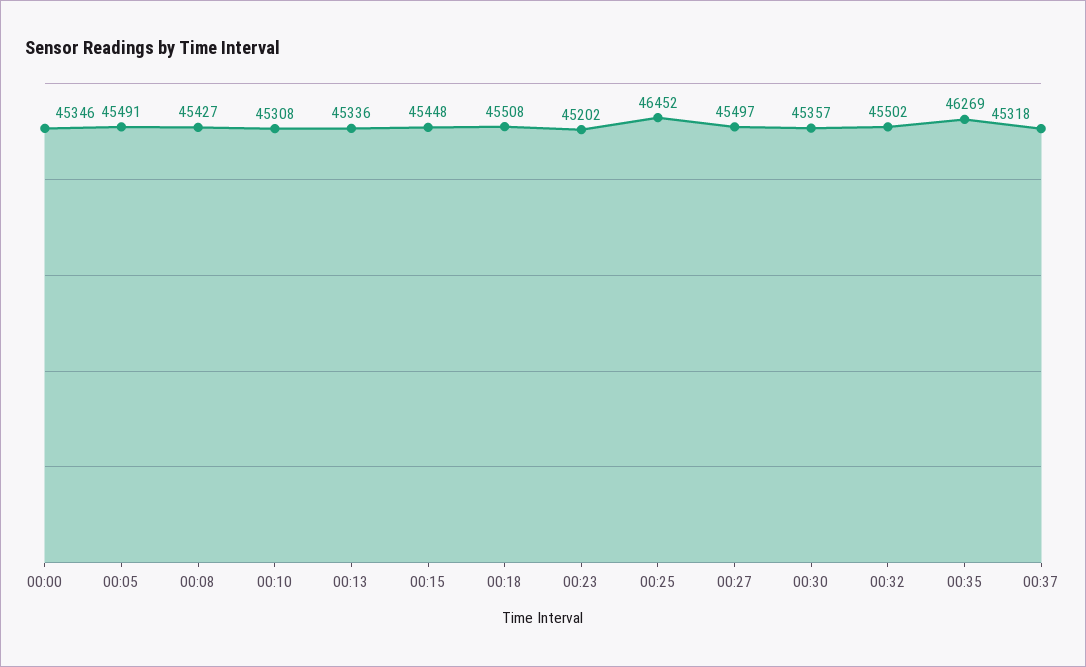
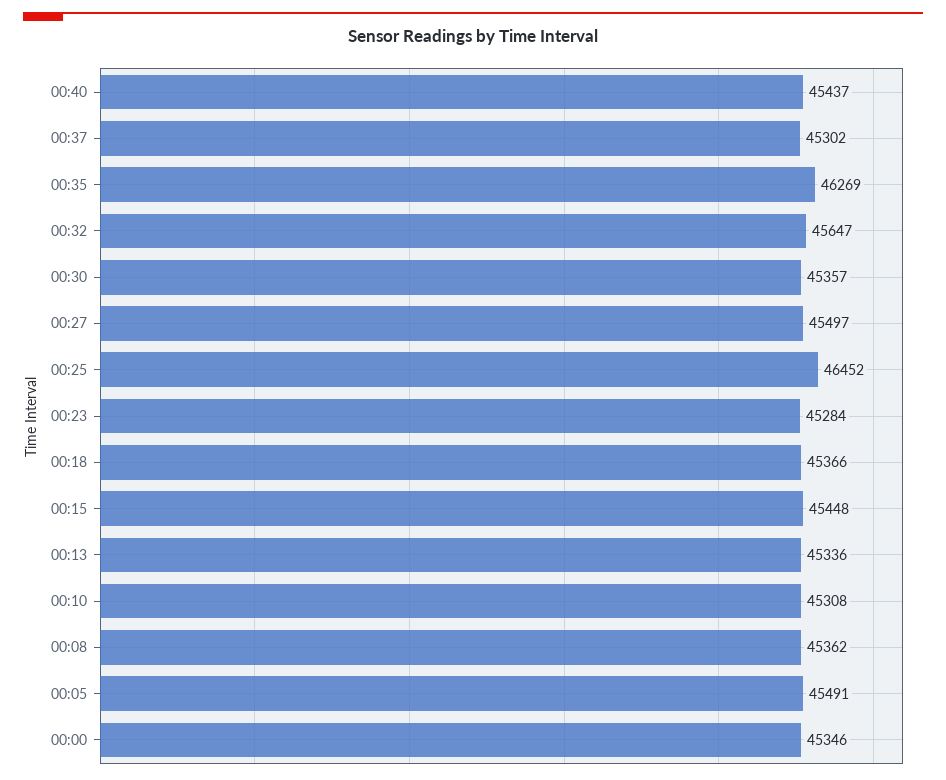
00:08: 45427 -> 45362
00:18: 45508 -> 45366
00:23: 45202 -> 45284
00:32: 45502 -> 45647
00:37: 45318 -> 45302
00:40: none -> 45437

